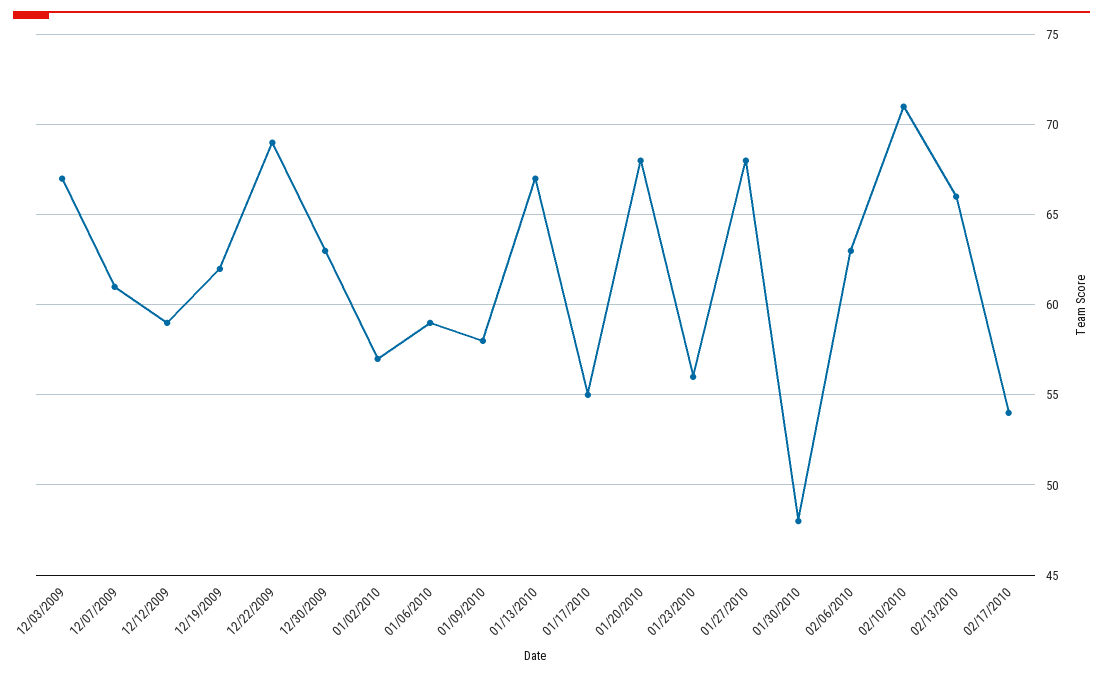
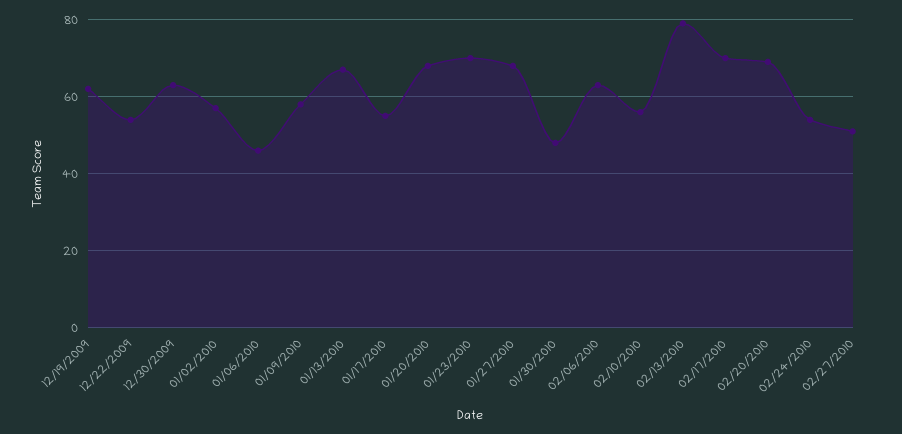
12/03/2009: 67 -> none
12/07/2009: 61 -> none
12/12/2009: 59 -> none
12/22/2009: 69 -> 55
01/06/2010: 59 -> 45
01/23/2010: 56 -> 70
02/10/2010: 71 -> 55
02/13/2010: 66 -> 80
02/17/2010: 54 -> 70
02/20/2010: none -> 70
02/24/2010: none -> 55
02/27/2010: none -> 50

